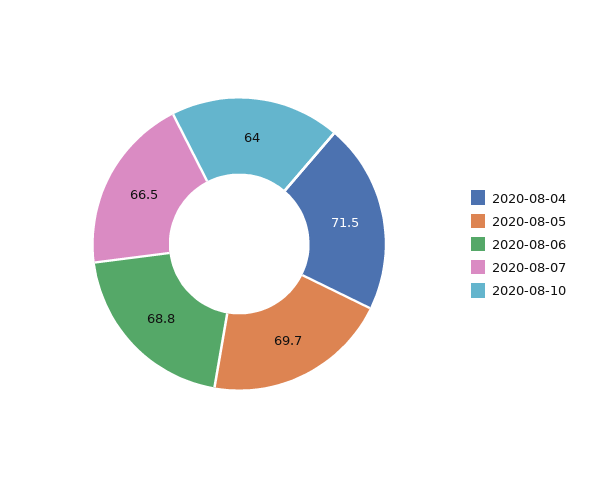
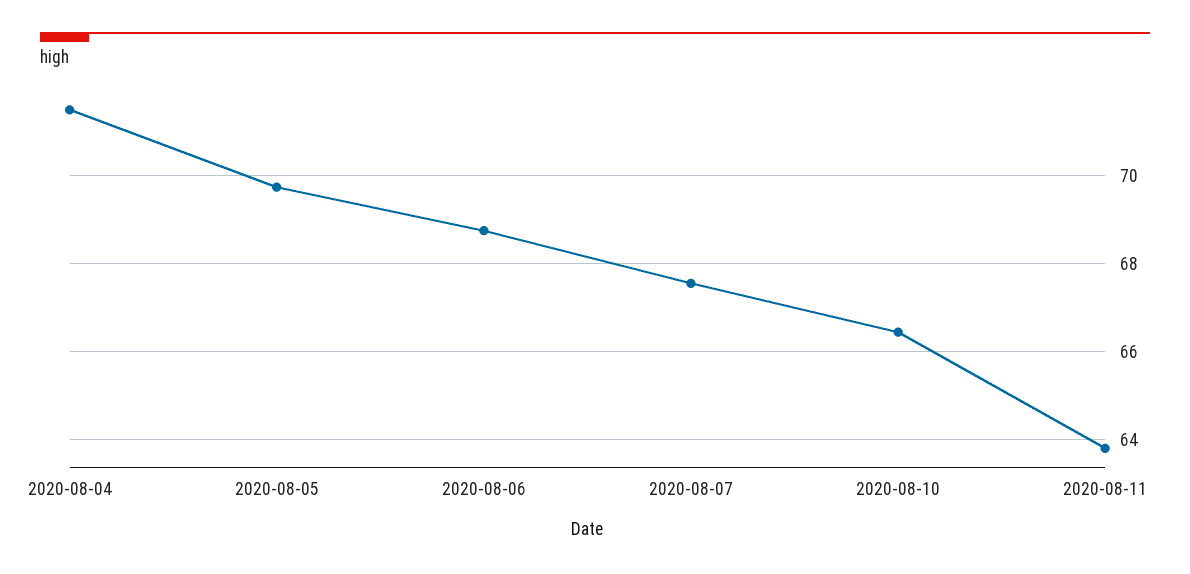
2020-08-07: 66.5 -> 67.6
2020-08-10: 64 -> 66.4
2020-08-11: none -> 63.8

